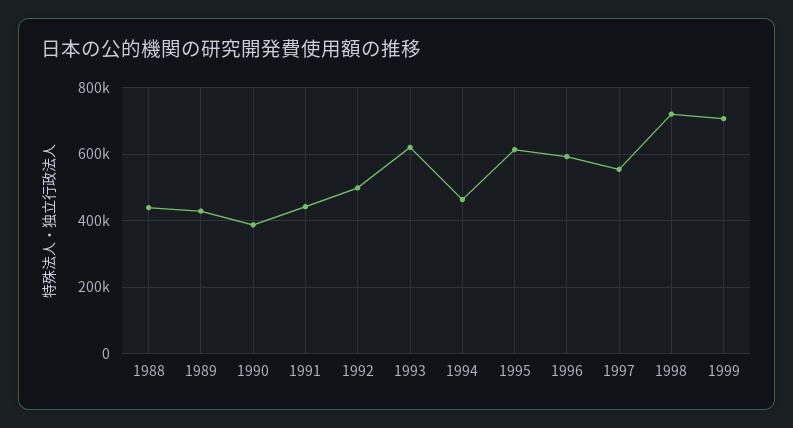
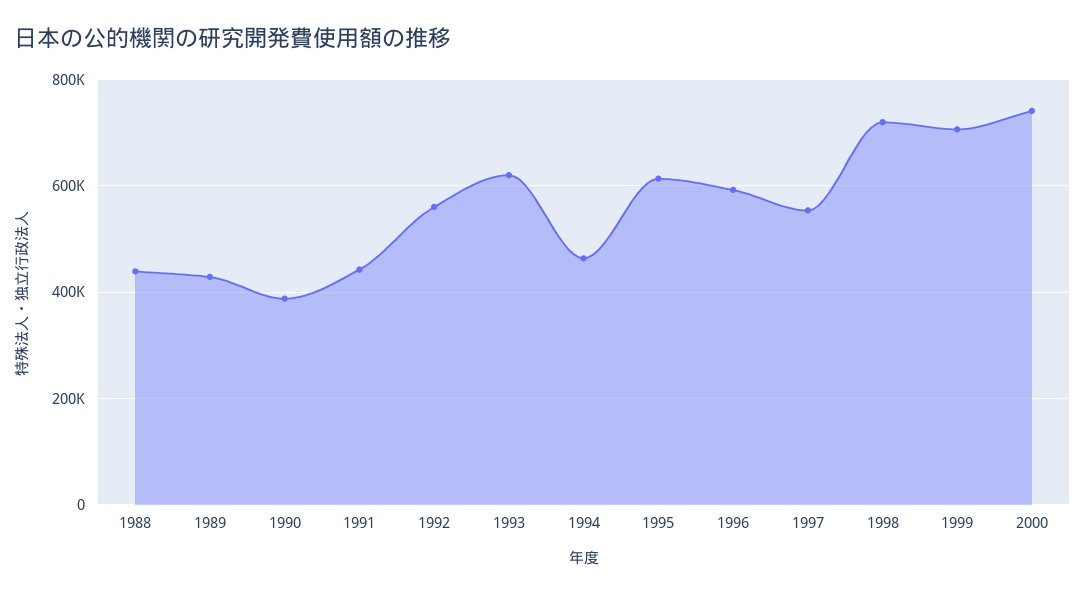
1992: 500000 -> 560000
2000: none -> 740000

